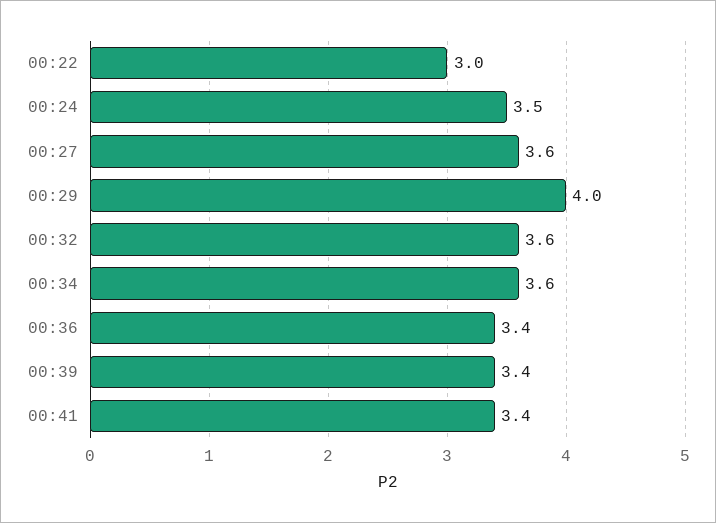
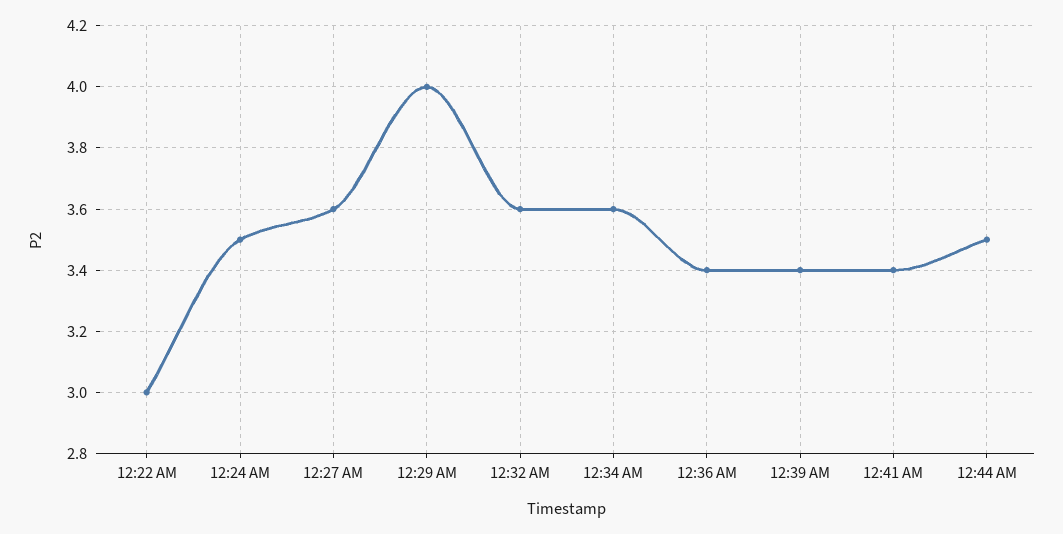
12:44 AM: none -> 3.5

